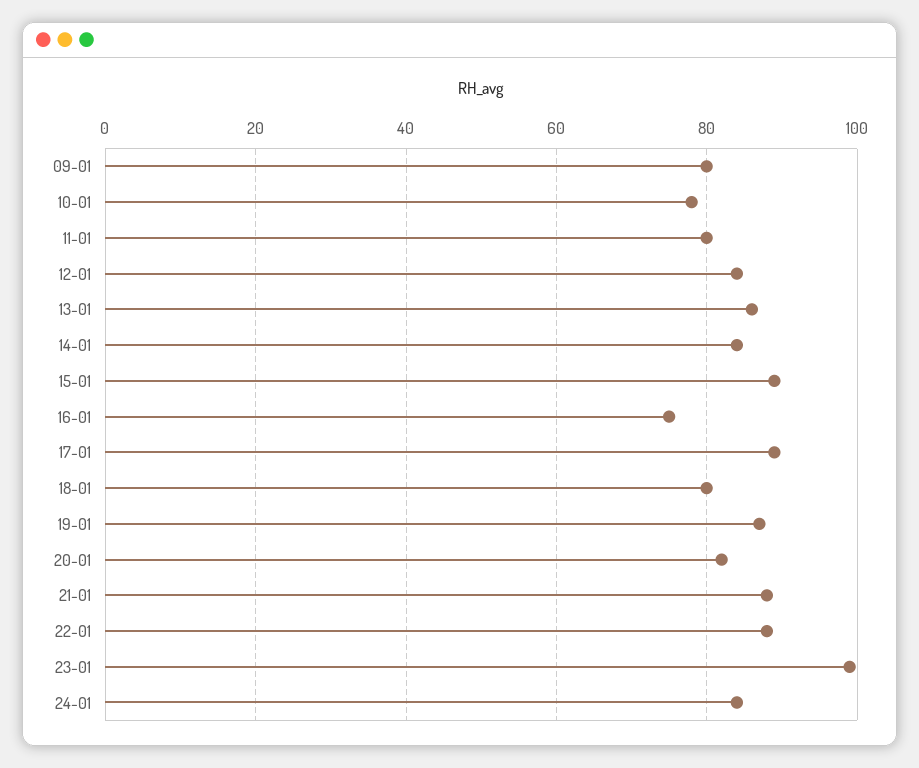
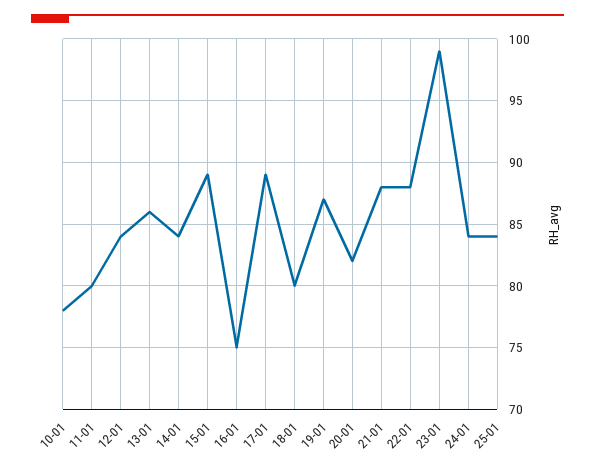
09-01: 80 -> none
25-01: none -> 84

